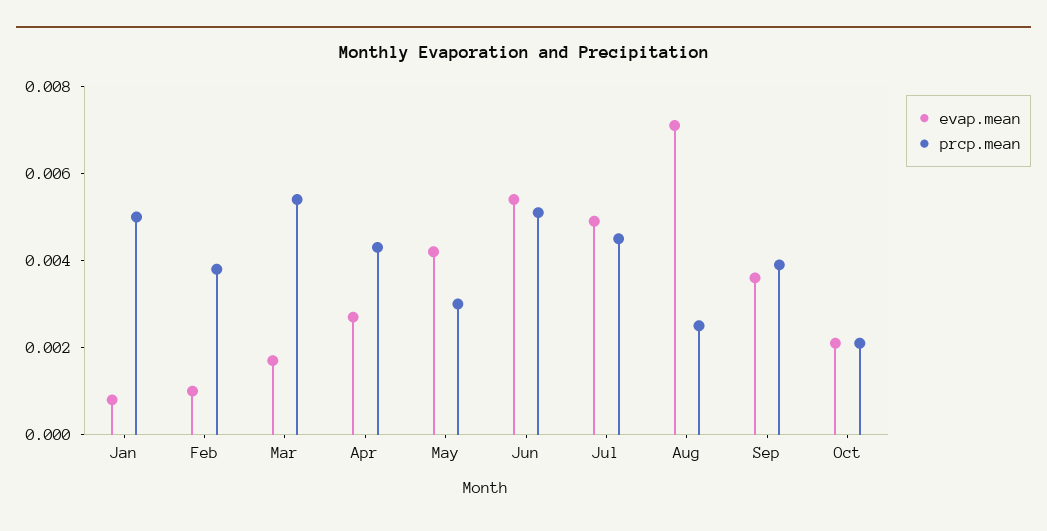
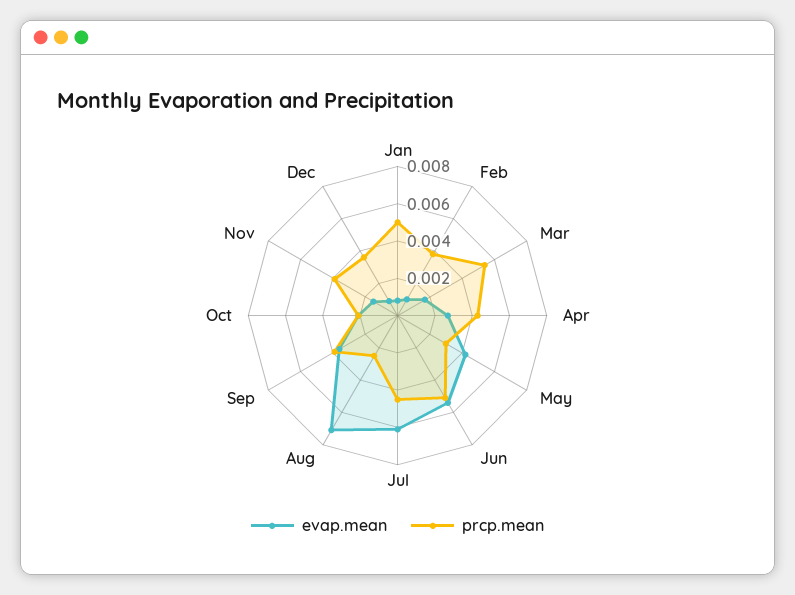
evap.mean, Jul: 0.005 -> 0.006
evap.mean, Nov: none -> 0.0015
prcp.mean, Nov: none -> 0.004
evap.mean, Dec: none -> 0.001
prcp.mean, Dec: none -> 0.0035

